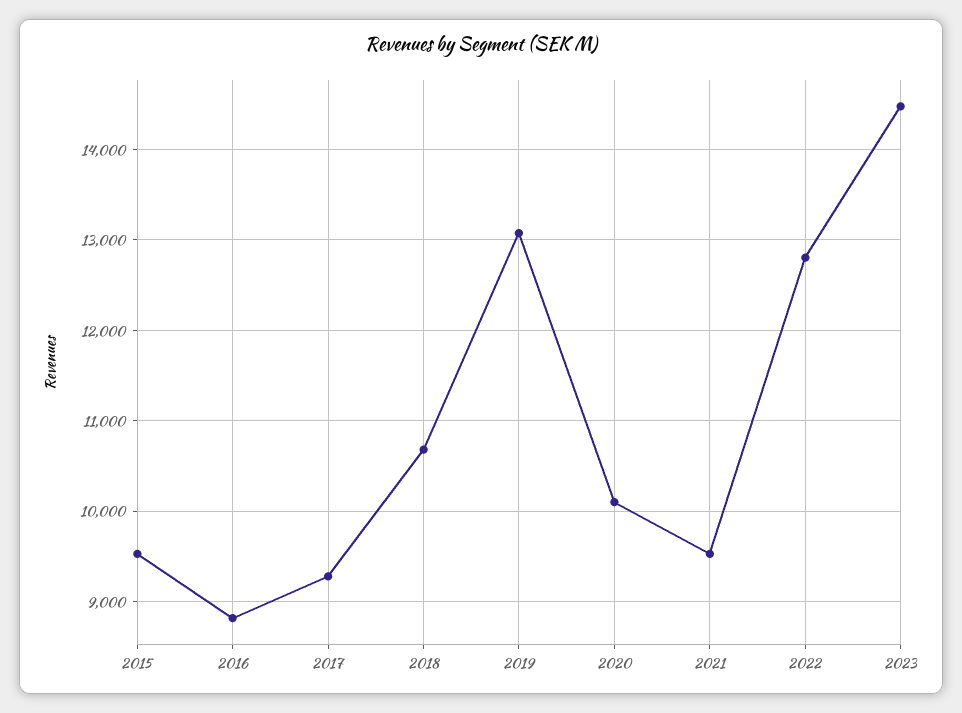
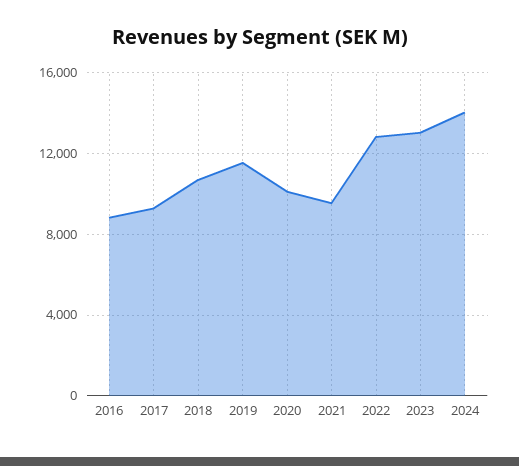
2015: 9500 -> none
2019: 13100 -> 11500
2023: 14500 -> 13000
2024: none -> 14000

